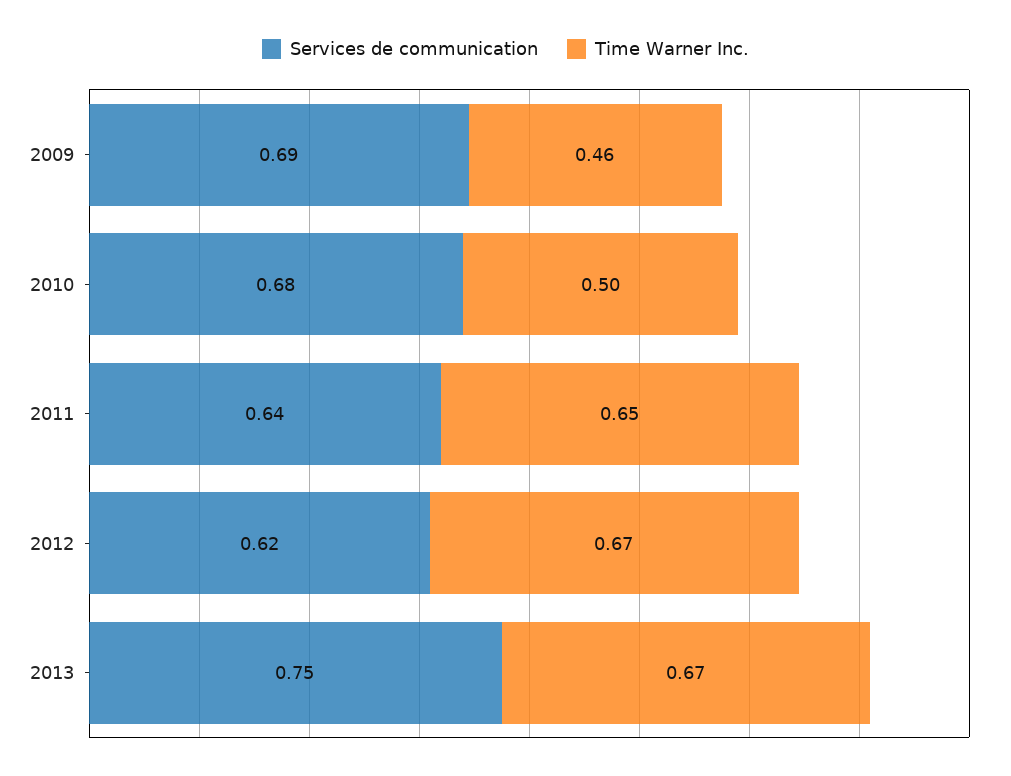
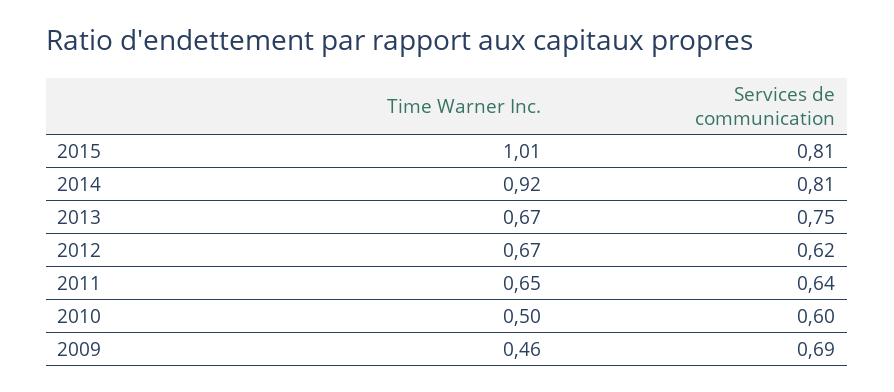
Services de communication, 2010: 0.68 -> 0.6
Time Warner Inc., 2015: none -> 1.01
Services de communication, 2015: none -> 0.81
Time Warner Inc., 2014: none -> 0.92
Services de communication, 2014: none -> 0.81

